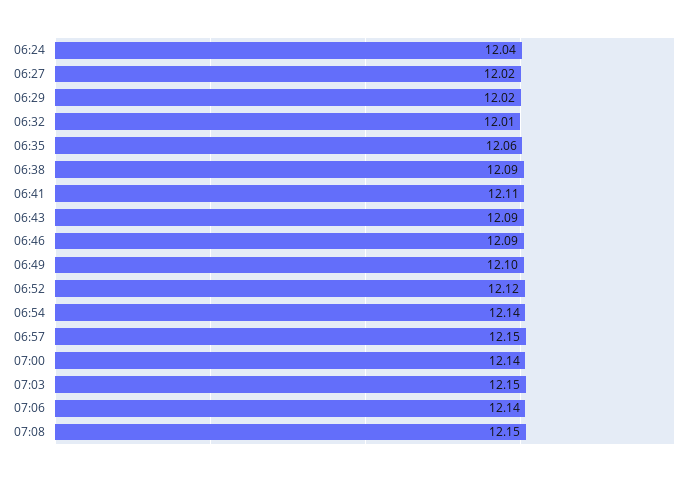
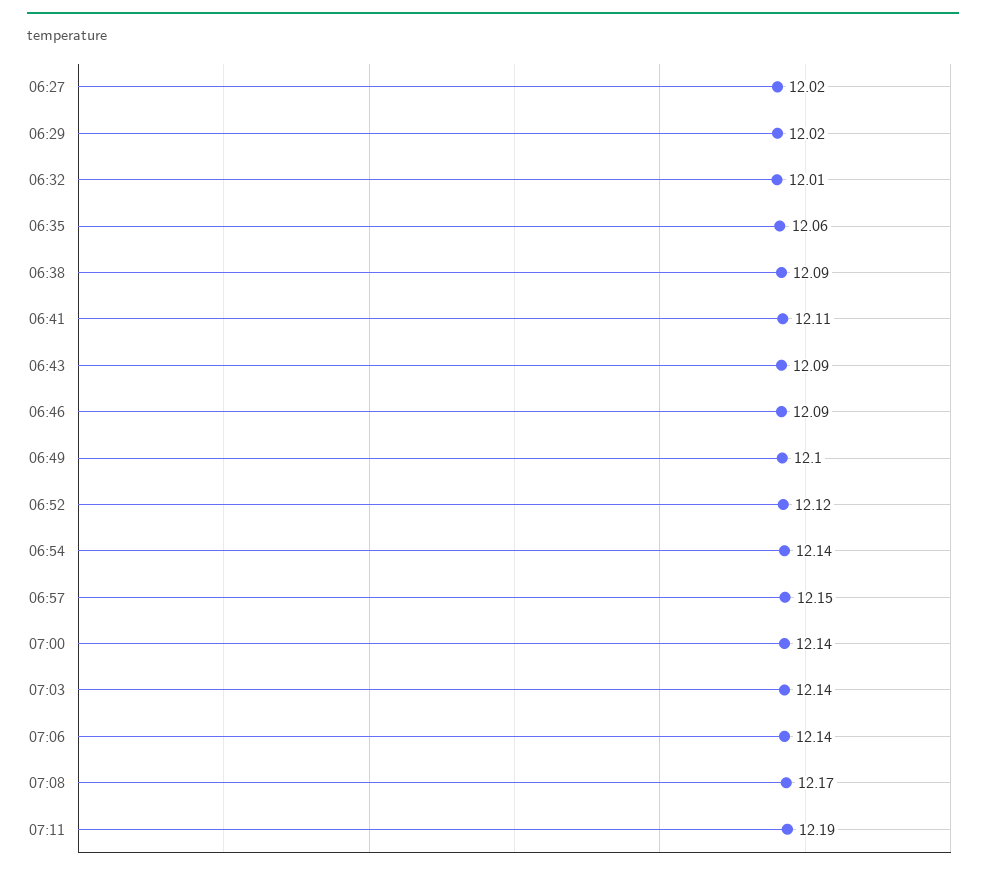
06:24: 12.04 -> none
07:03: 12.15 -> 12.14
07:08: 12.15 -> 12.17
07:11: none -> 12.19

